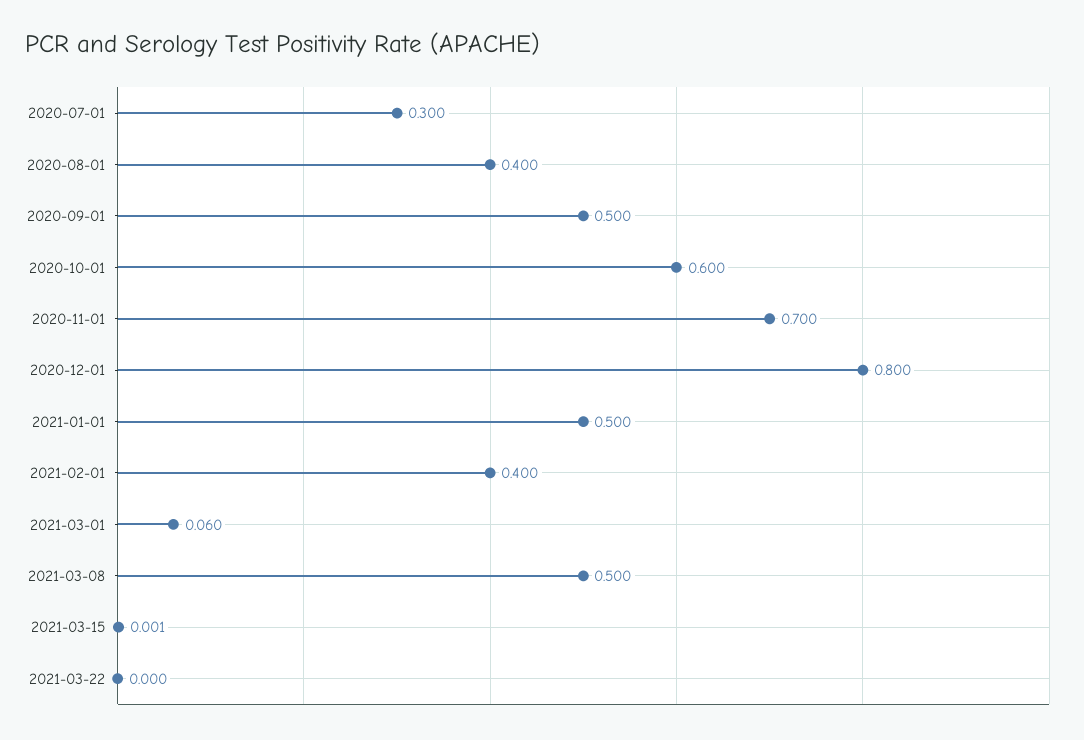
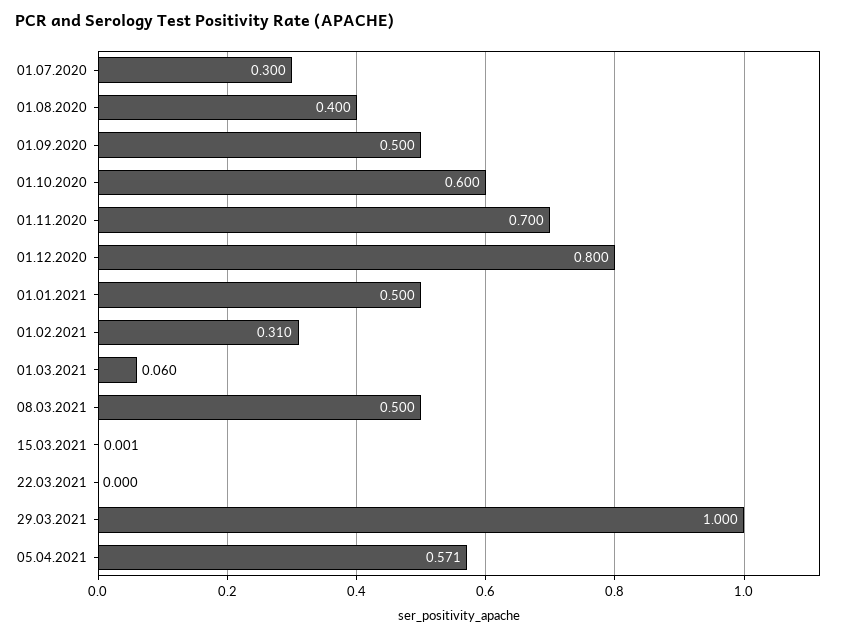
2021-02-01: 0.4 -> 0.31
29.03.2021: none -> 1
05.04.2021: none -> 0.571

